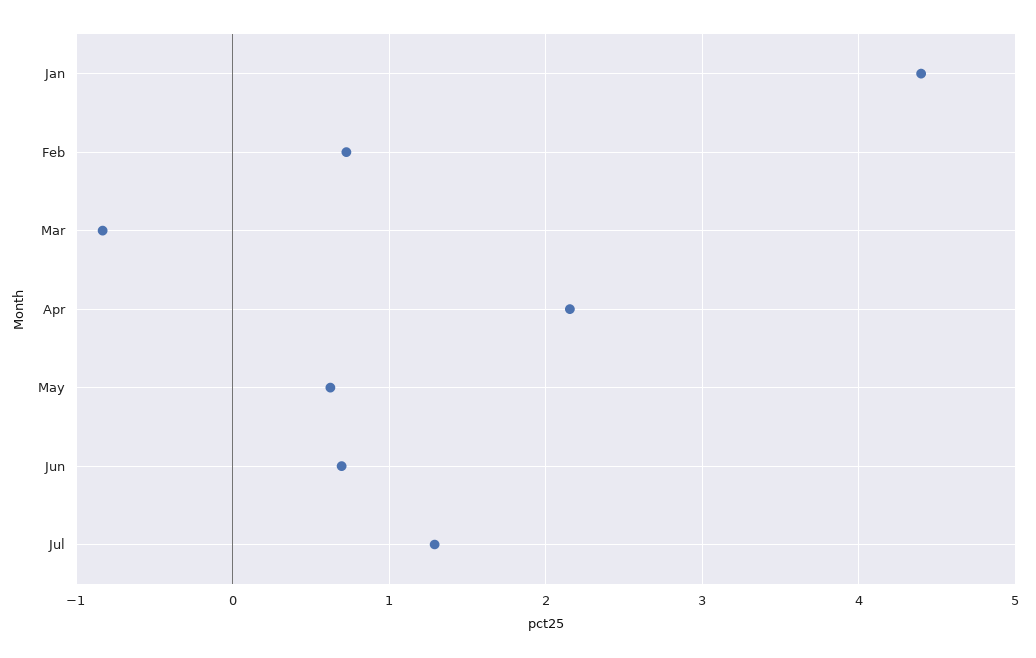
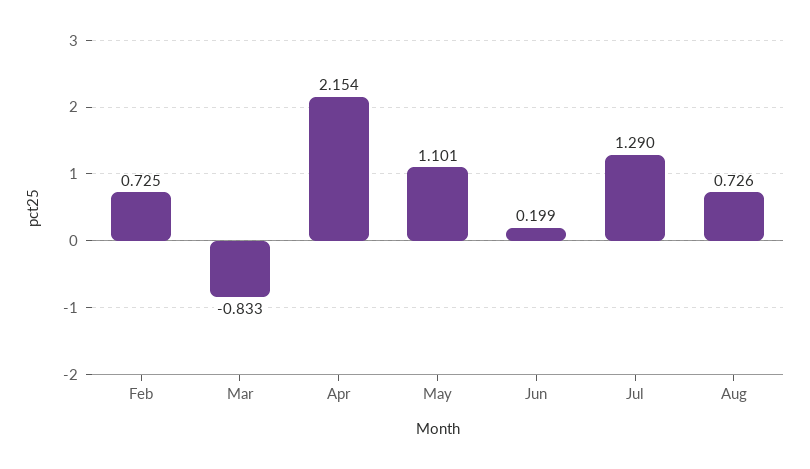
Jan: 4.4 -> none
May: 0.6 -> 1.101
Jun: 0.7 -> 0.199
Aug: none -> 0.726

